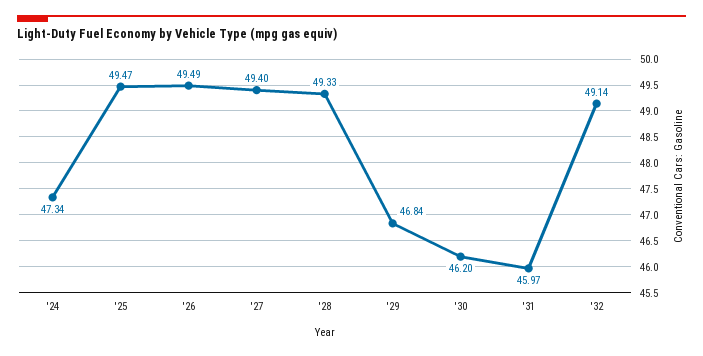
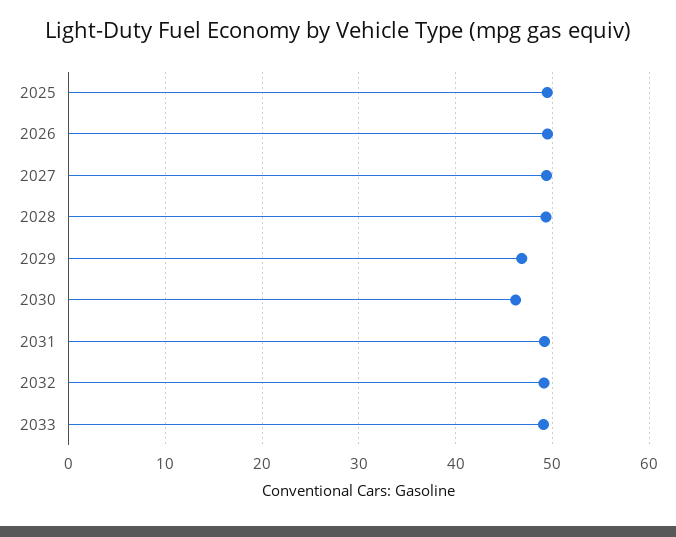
'24: 47.34 -> none
'31: 45.97 -> 49
2033: none -> 49

